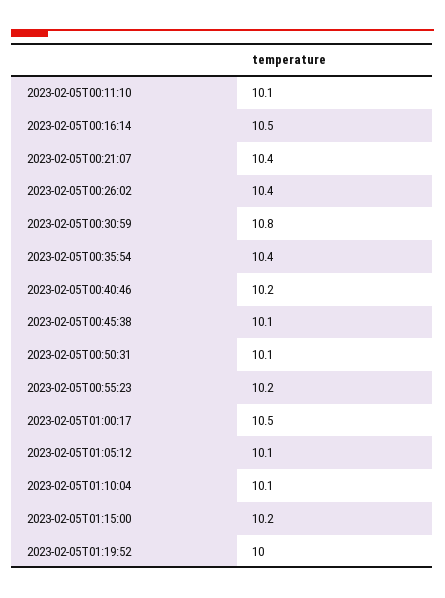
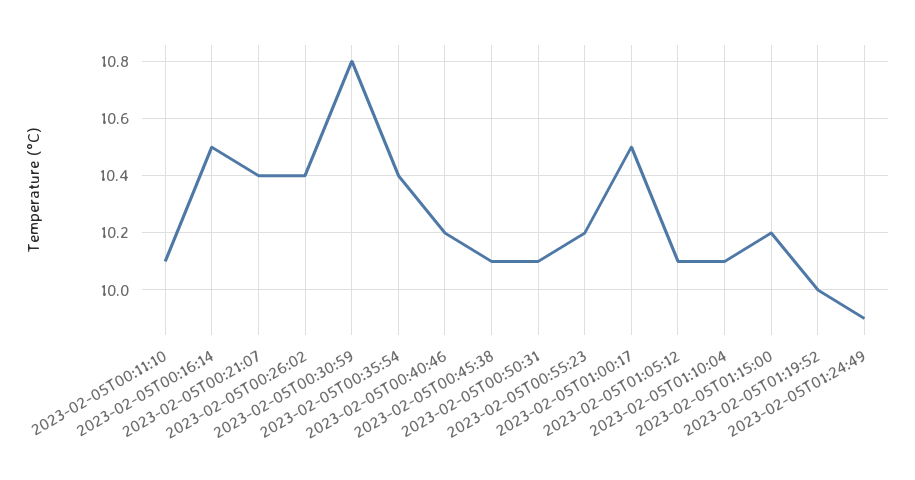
2023-02-05T01:24:49: none -> 9.9

